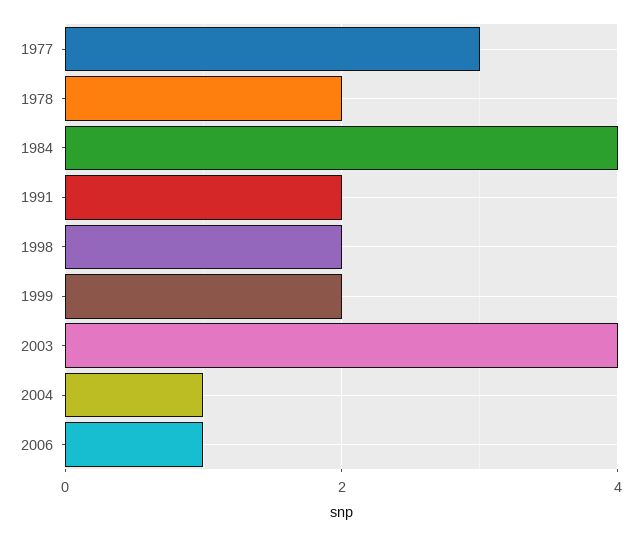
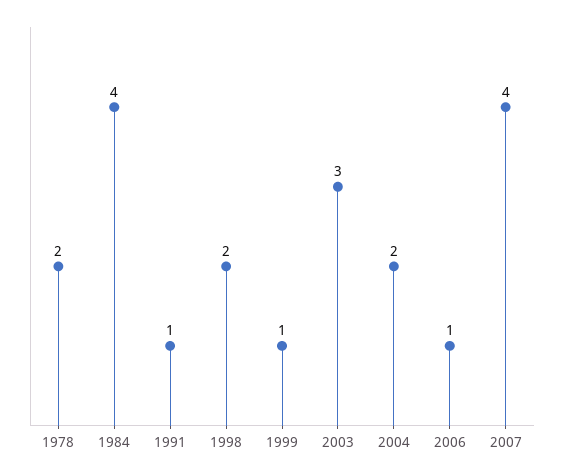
1977: 3 -> none
1991: 2 -> 1
1999: 2 -> 1
2003: 4 -> 3
2004: 1 -> 2
2007: none -> 4

